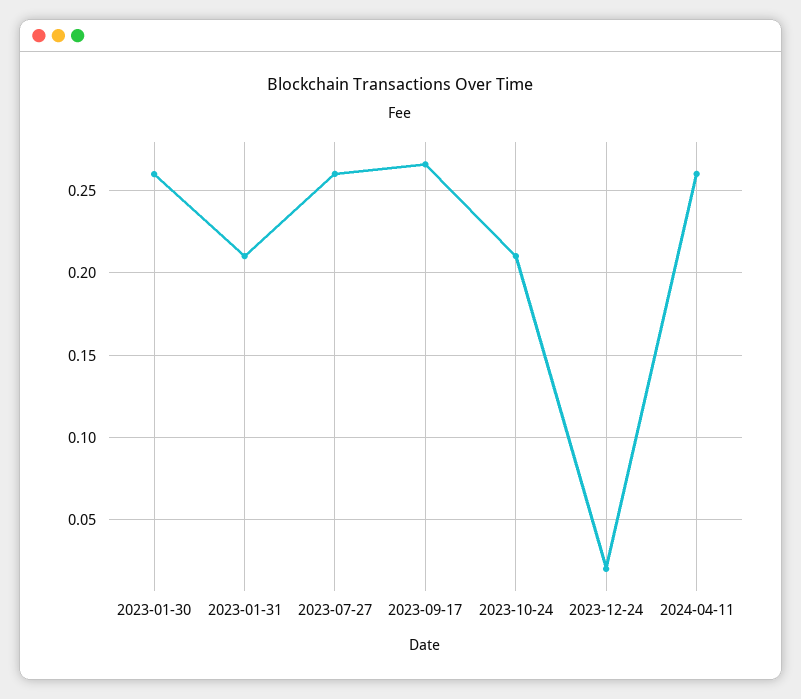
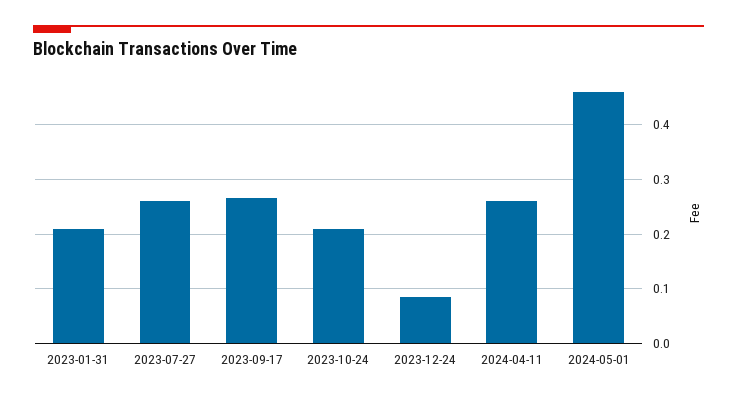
2023-01-30: 0.26 -> none
2023-12-24: 0.02 -> 0.08
2024-05-01: none -> 0.46

